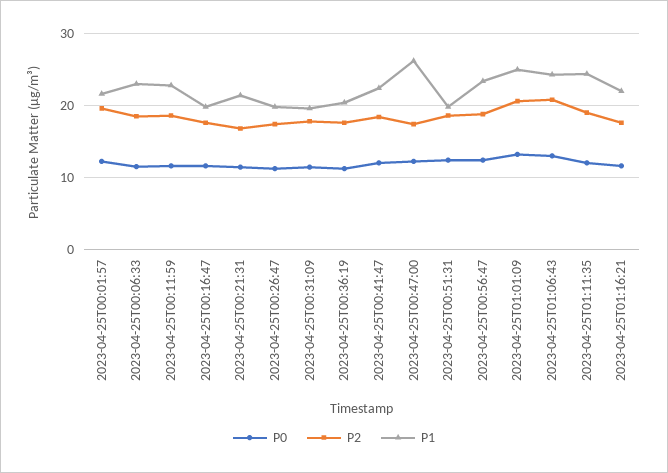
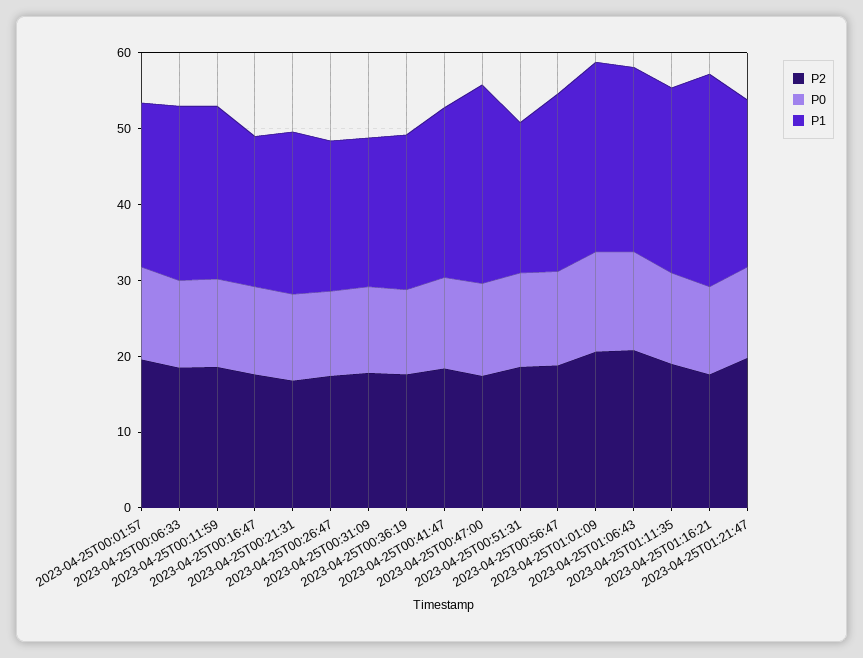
P1, 2023-04-25T01:16:21: 22 -> 28
P2, 2023-04-25T01:21:47: none -> 20
P0, 2023-04-25T01:21:47: none -> 12
P1, 2023-04-25T01:21:47: none -> 22

